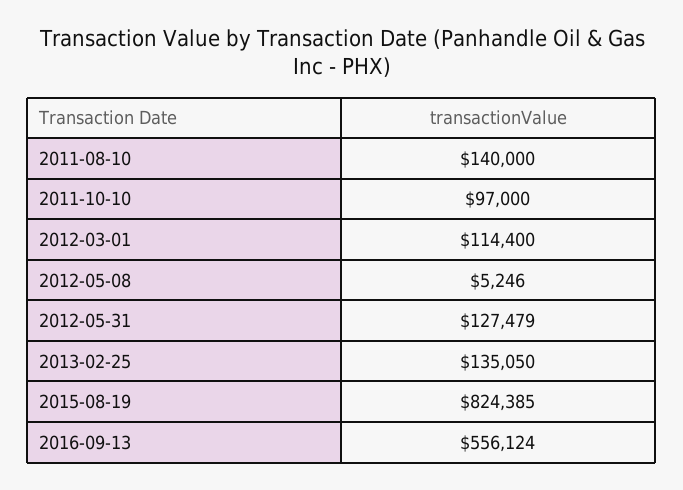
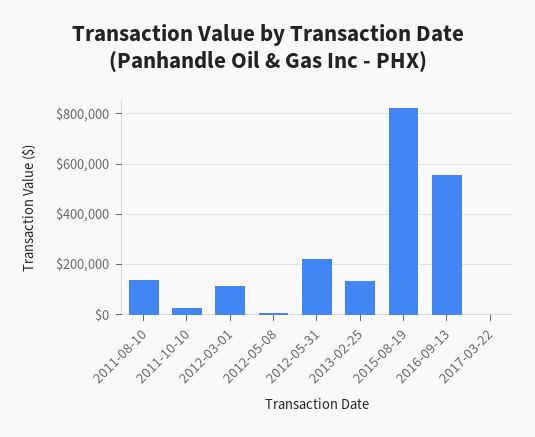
2011-10-10: 97000 -> 25000
2012-05-31: 127479 -> 225000
2017-03-22: none -> 0

